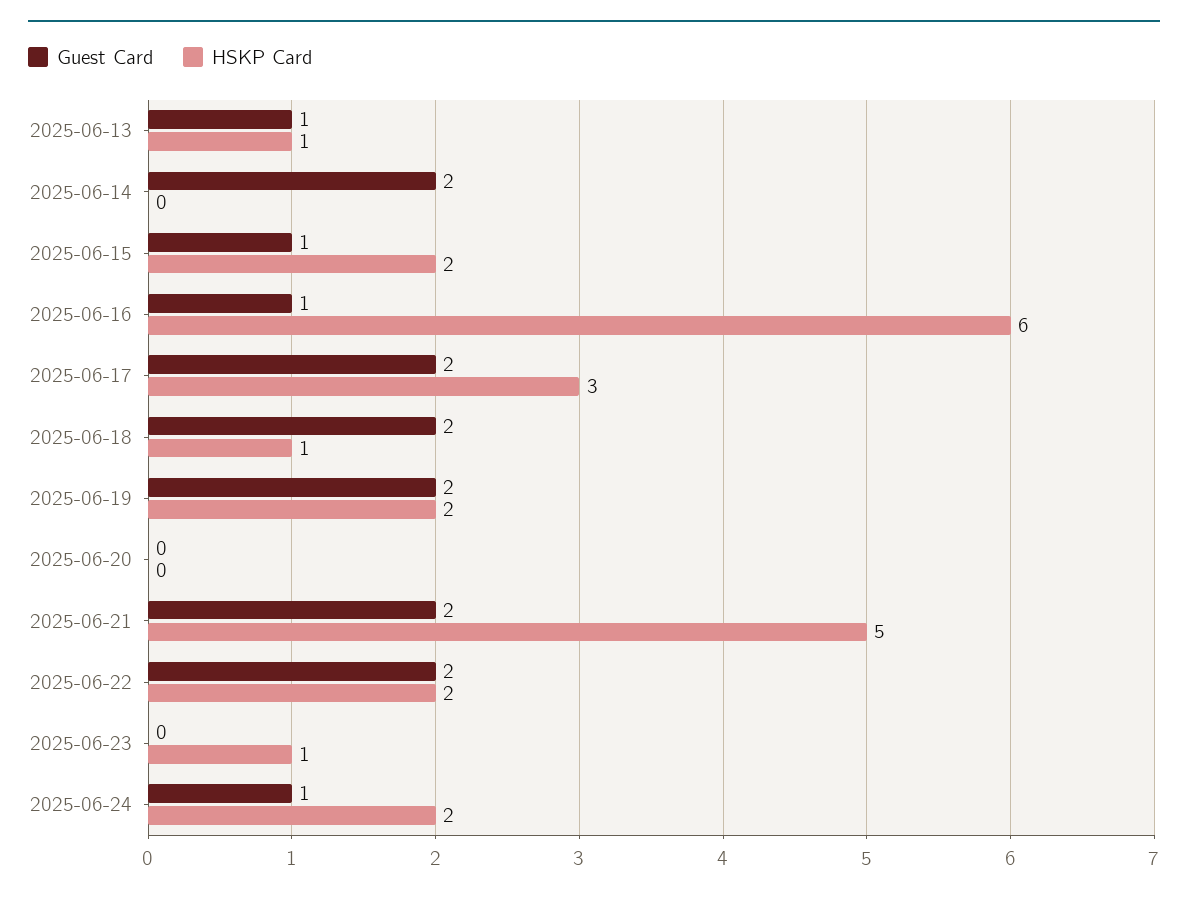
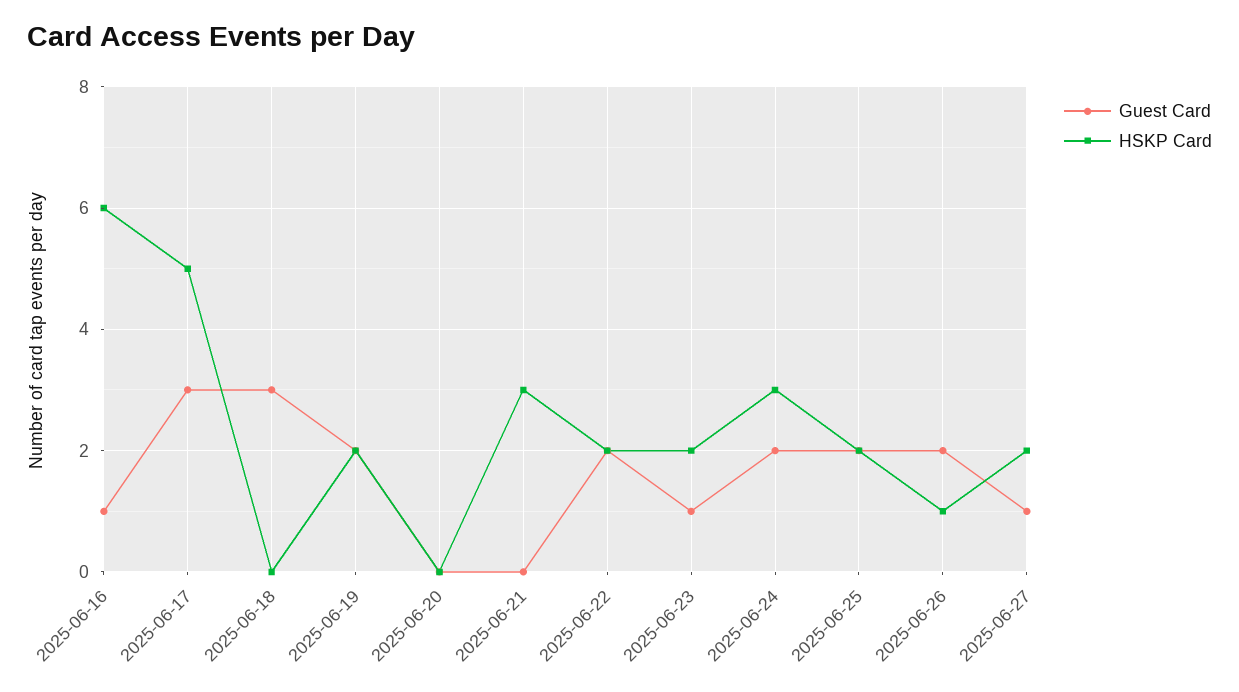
Guest Card, 2025-06-13: 1 -> none
HSKP Card, 2025-06-13: 1 -> none
Guest Card, 2025-06-14: 2 -> none
HSKP Card, 2025-06-14: 0 -> none
Guest Card, 2025-06-15: 1 -> none
HSKP Card, 2025-06-15: 2 -> none
Guest Card, 2025-06-17: 2 -> 3
HSKP Card, 2025-06-17: 3 -> 5
Guest Card, 2025-06-18: 2 -> 3
HSKP Card, 2025-06-18: 1 -> 0
Guest Card, 2025-06-21: 2 -> 0
HSKP Card, 2025-06-21: 5 -> 3
Guest Card, 2025-06-23: 0 -> 1
HSKP Card, 2025-06-23: 1 -> 2
Guest Card, 2025-06-24: 1 -> 2
HSKP Card, 2025-06-24: 2 -> 3
Guest Card, 2025-06-25: none -> 2
HSKP Card, 2025-06-25: none -> 2
Guest Card, 2025-06-26: none -> 2
HSKP Card, 2025-06-26: none -> 1
Guest Card, 2025-06-27: none -> 1
HSKP Card, 2025-06-27: none -> 2

